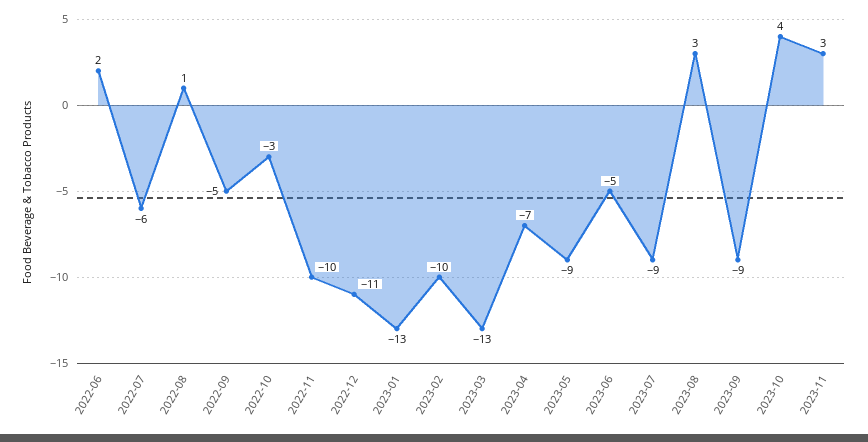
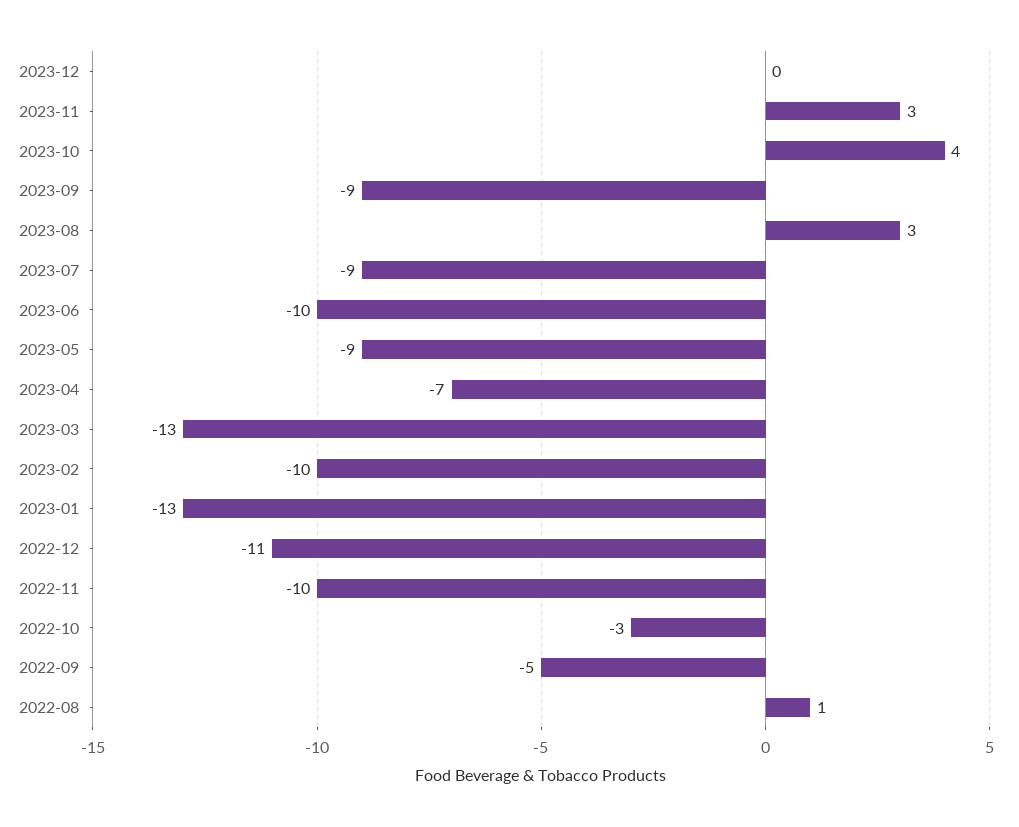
2022-06: 2 -> none
2022-07: -6 -> none
2023-06: -5 -> -10
2023-12: none -> 0

